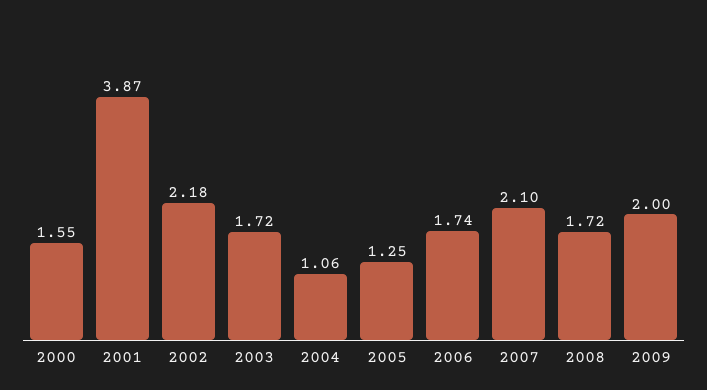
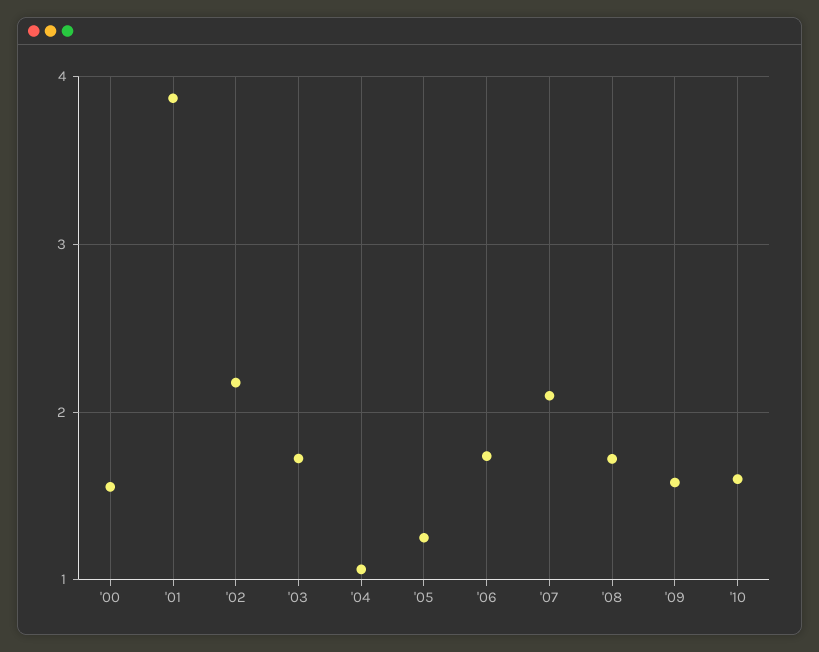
2009: 2 -> 1.6
'10: none -> 1.6

